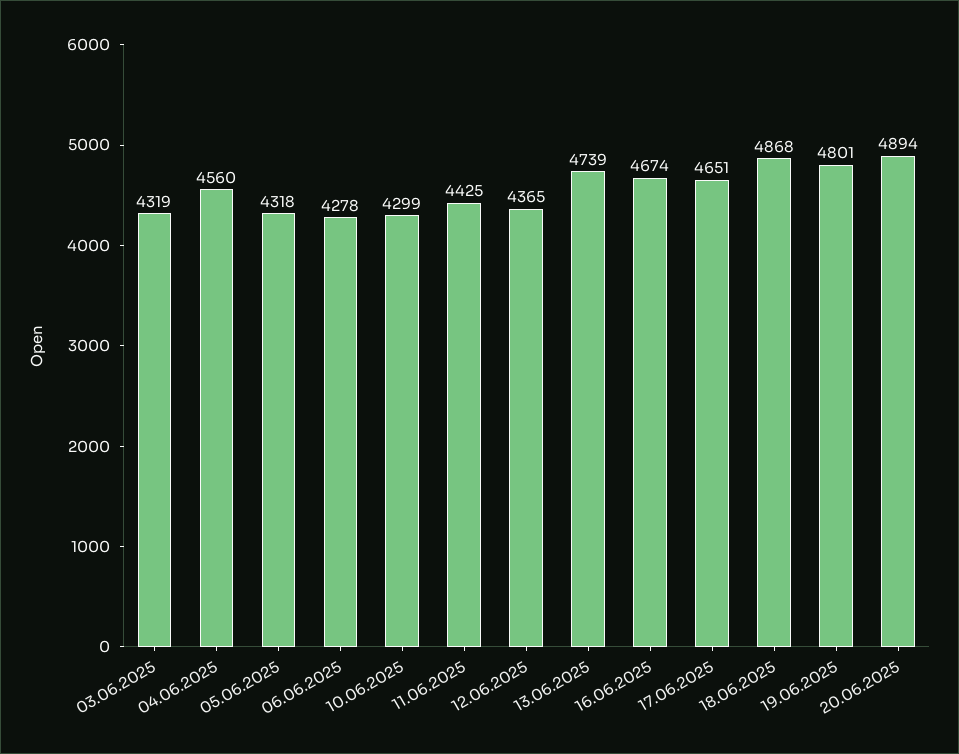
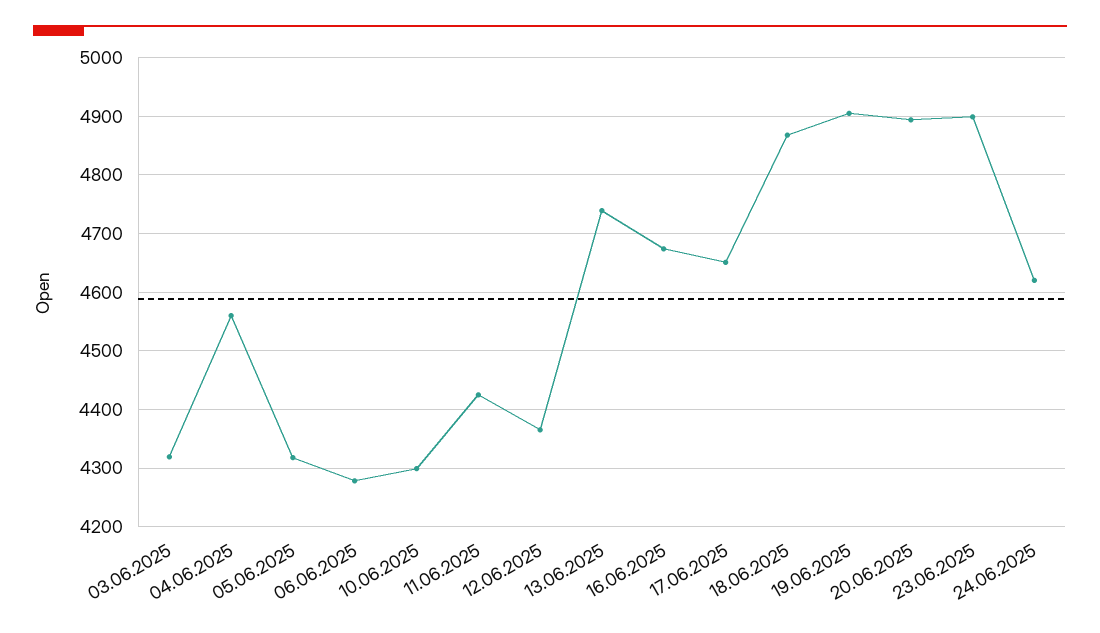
19.06.2025: 4801 -> 4900
23.06.2025: none -> 4900
24.06.2025: none -> 4620

